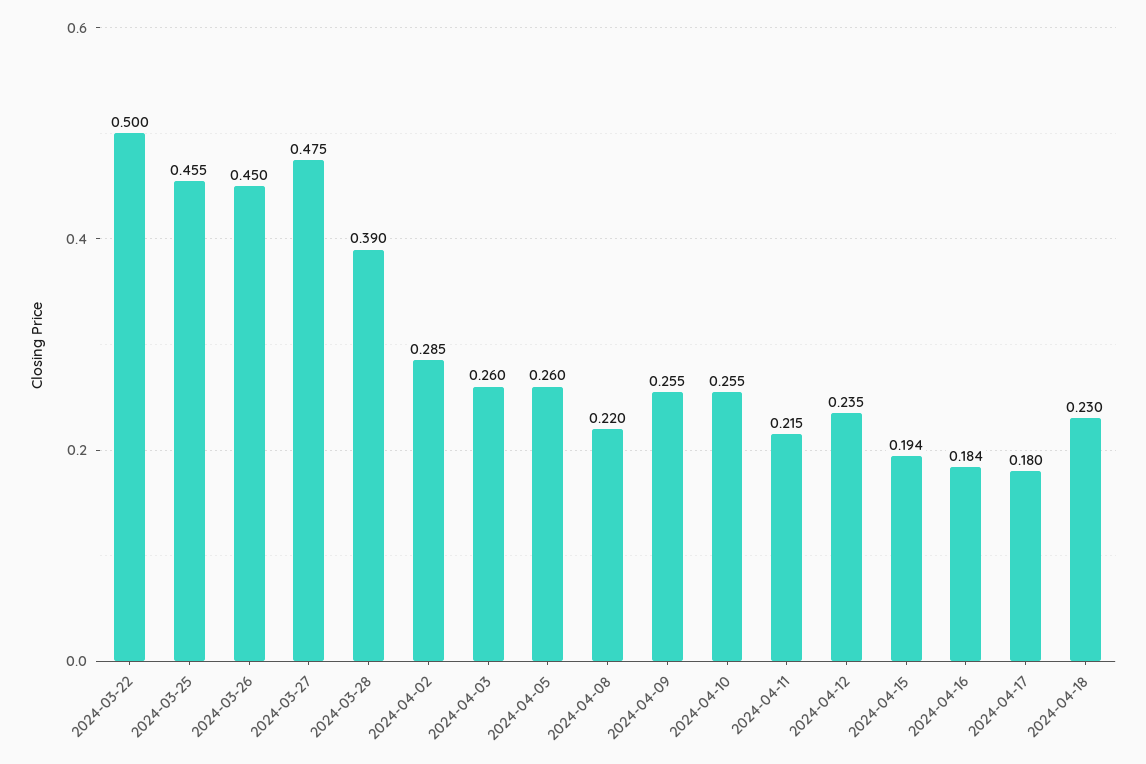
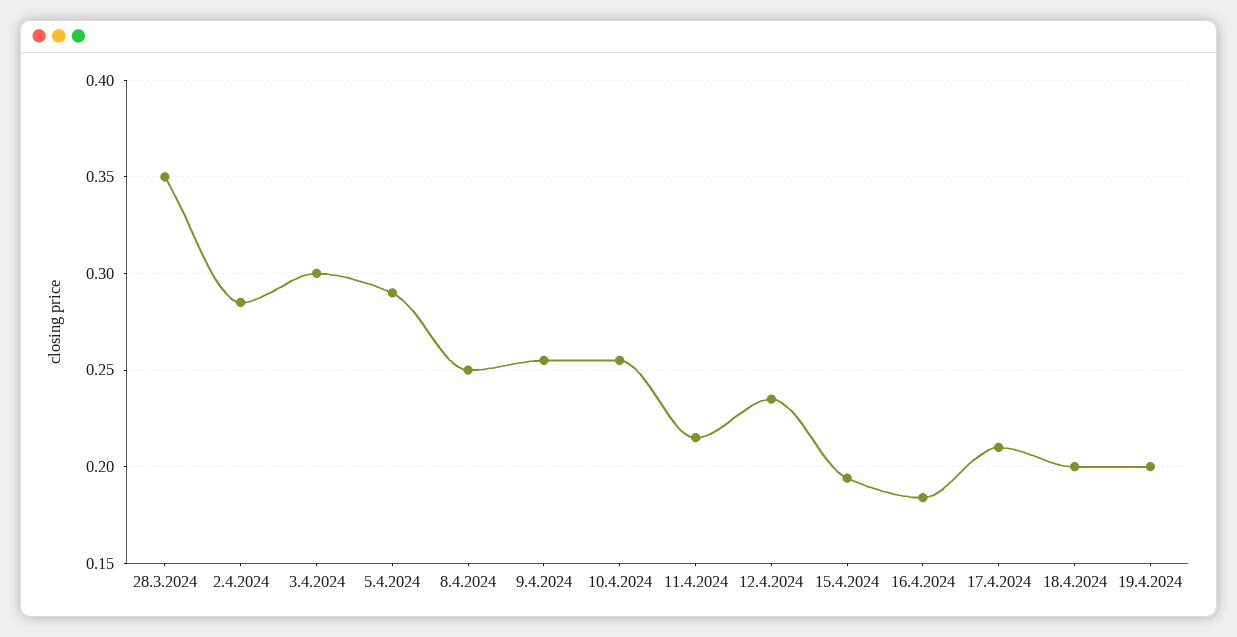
2024-03-22: 0.5 -> none
2024-03-25: 0.455 -> none
2024-03-26: 0.45 -> none
2024-03-27: 0.475 -> none
2024-03-28: 0.39 -> 0.35
2024-04-03: 0.26 -> 0.3
2024-04-05: 0.26 -> 0.29
2024-04-08: 0.22 -> 0.25
2024-04-17: 0.18 -> 0.21
2024-04-18: 0.23 -> 0.2
19.4.2024: none -> 0.2

